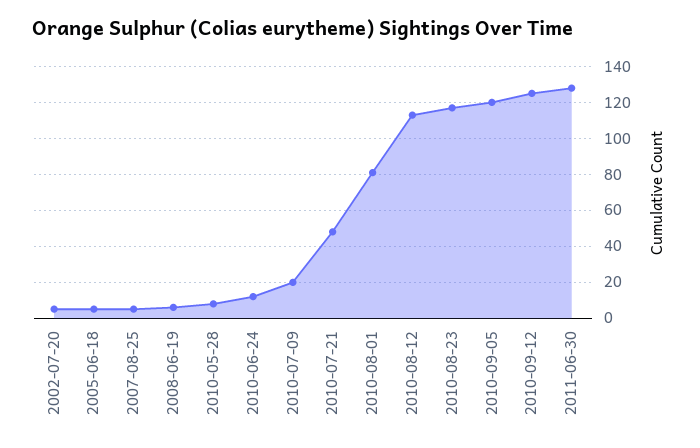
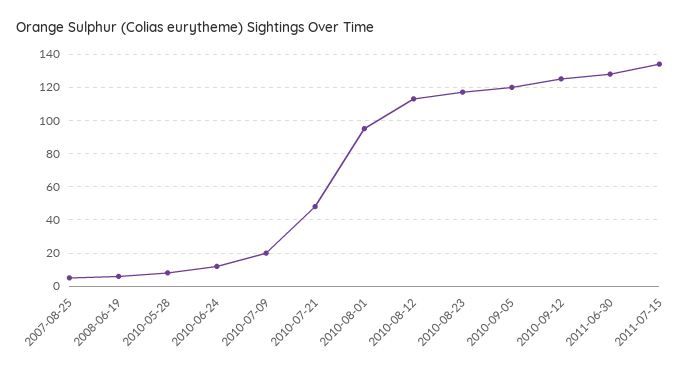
2002-07-20: 5 -> none
2005-06-18: 5 -> none
2010-08-01: 80 -> 95
2011-07-15: none -> 135

